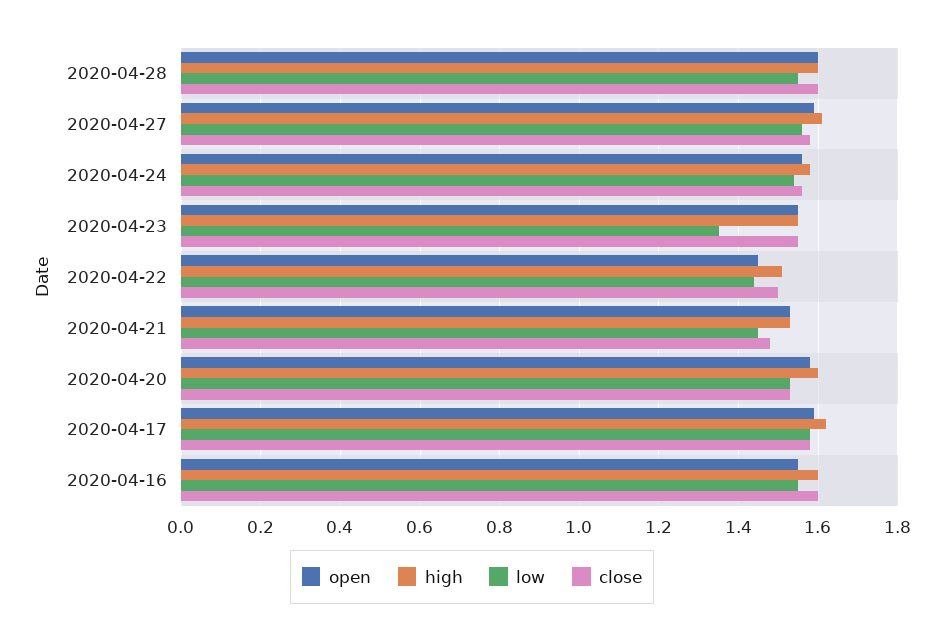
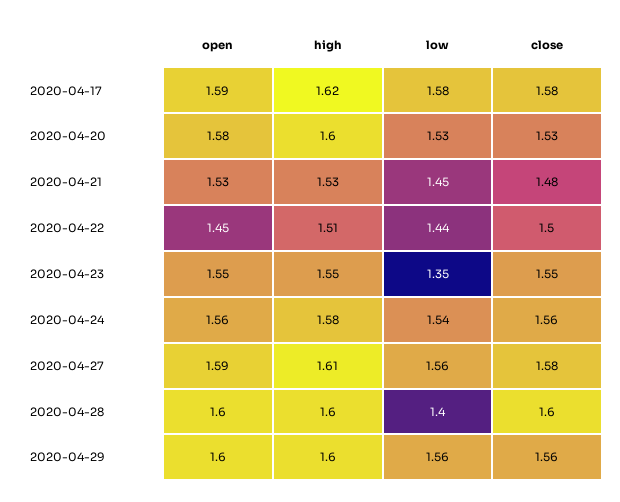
low, 2020-04-28: 1.55 -> 1.4
open, 2020-04-16: 1.55 -> none
high, 2020-04-16: 1.6 -> none
low, 2020-04-16: 1.55 -> none
close, 2020-04-16: 1.6 -> none
open, 2020-04-29: none -> 1.6
high, 2020-04-29: none -> 1.6
low, 2020-04-29: none -> 1.56
close, 2020-04-29: none -> 1.56

